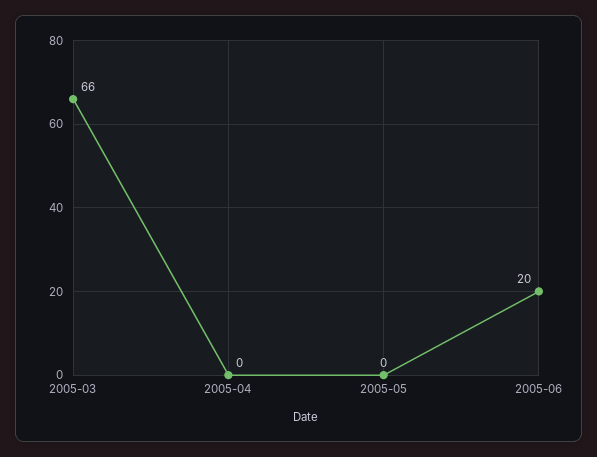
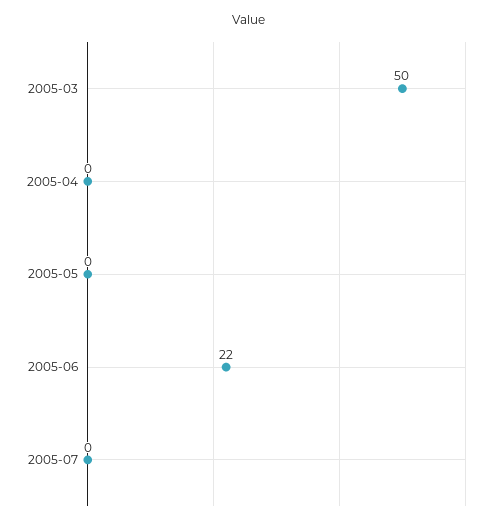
2005-03: 66 -> 50
2005-06: 20 -> 22
2005-07: none -> 0

